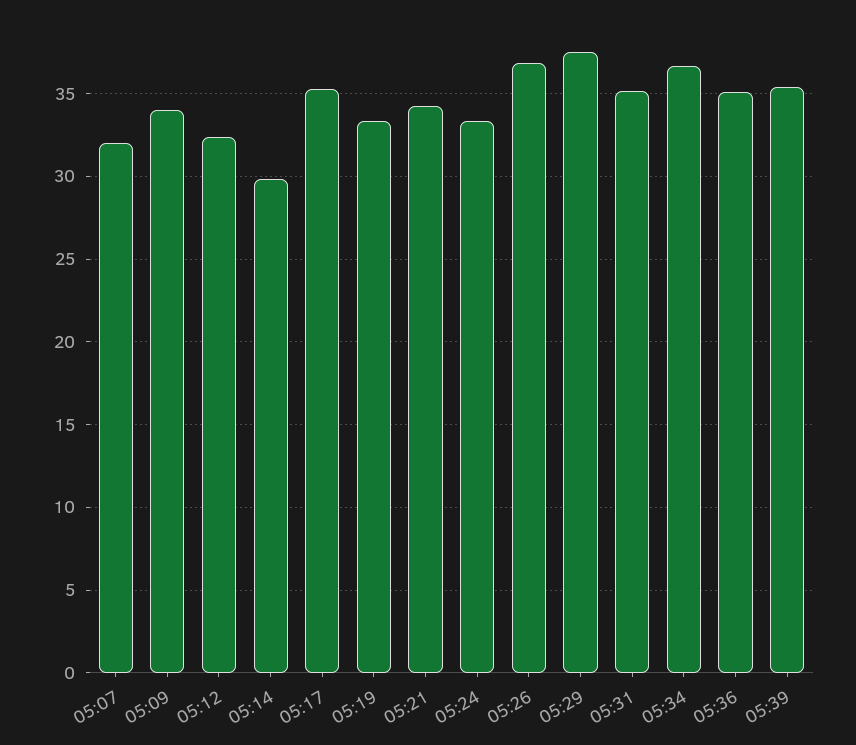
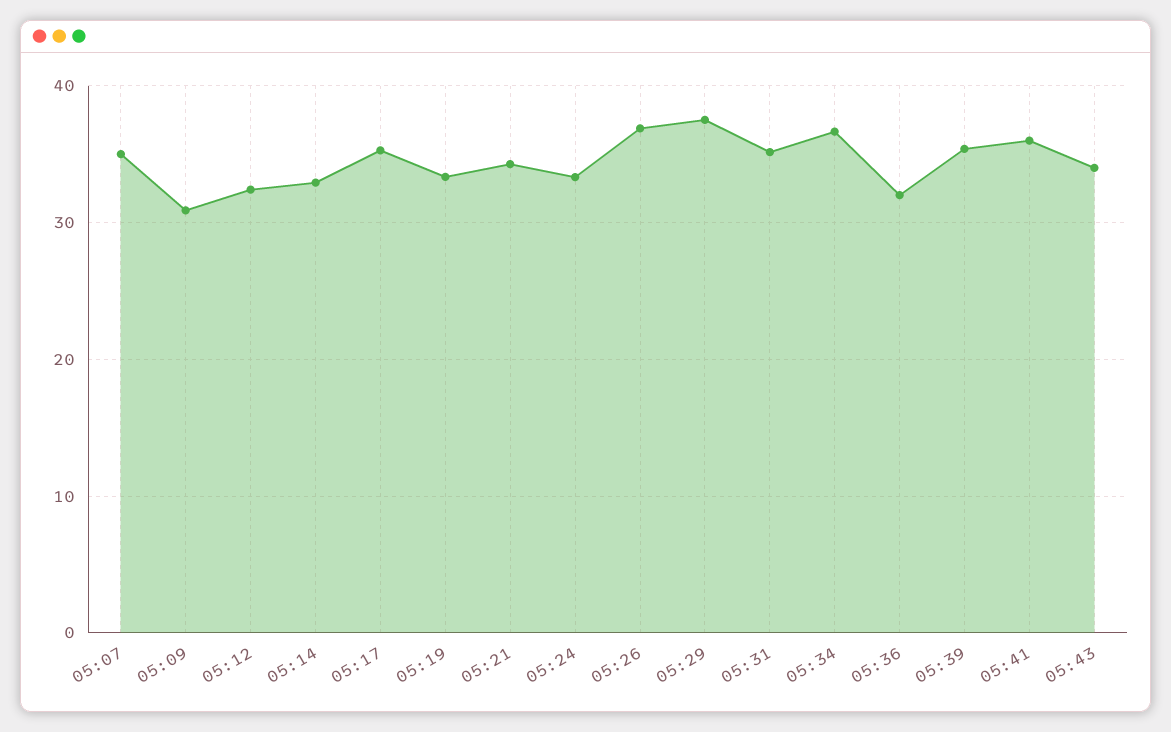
05:07: 32 -> 35
05:09: 34 -> 31
05:14: 30 -> 33
05:36: 35 -> 32
05:41: none -> 36
05:43: none -> 34

